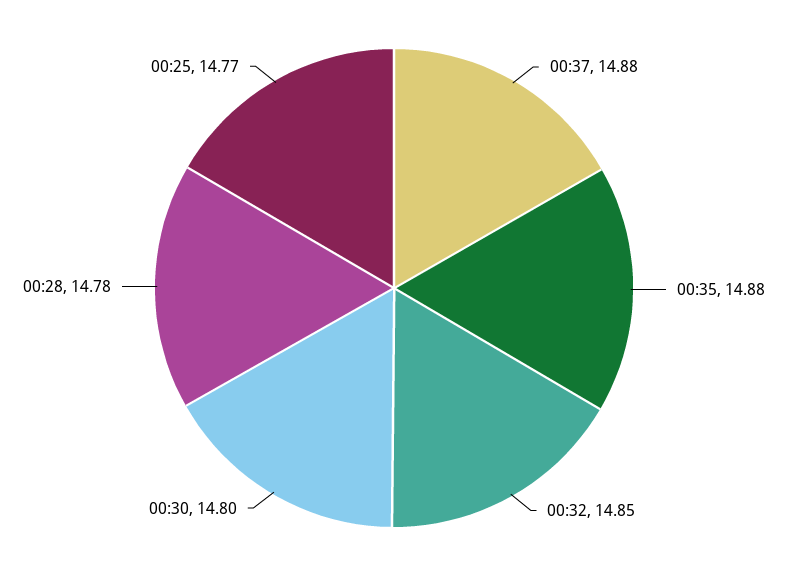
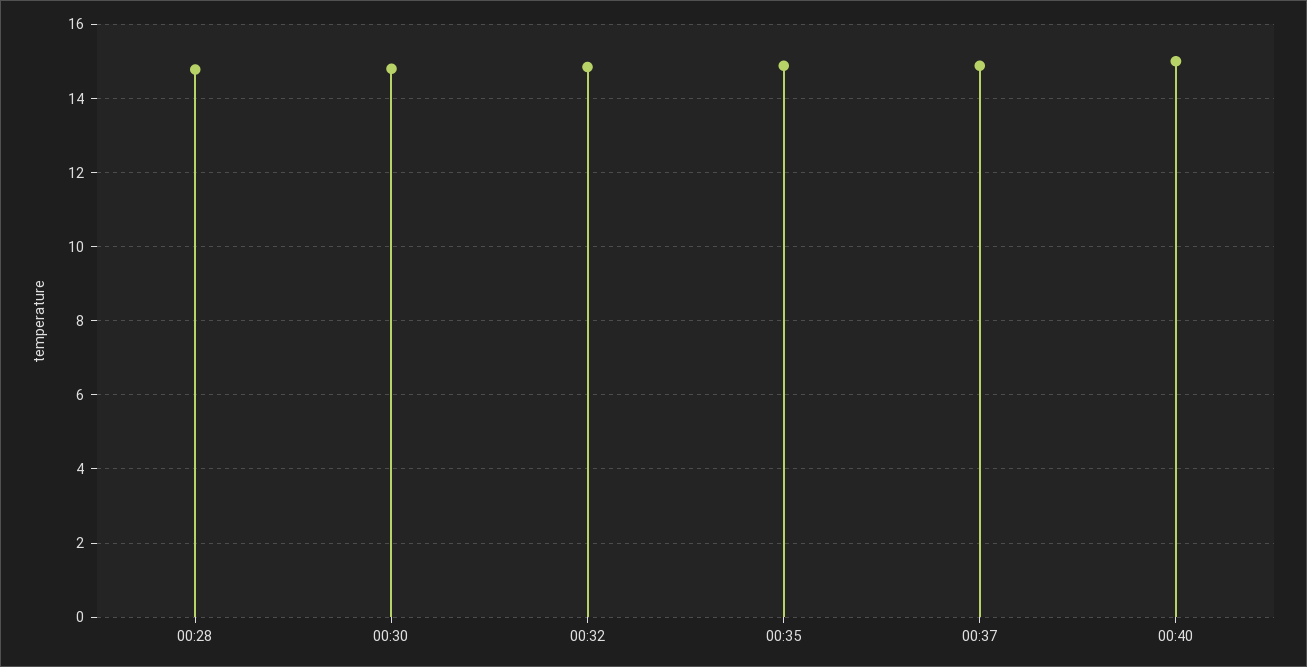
00:25: 14.77 -> none
00:40: none -> 15

